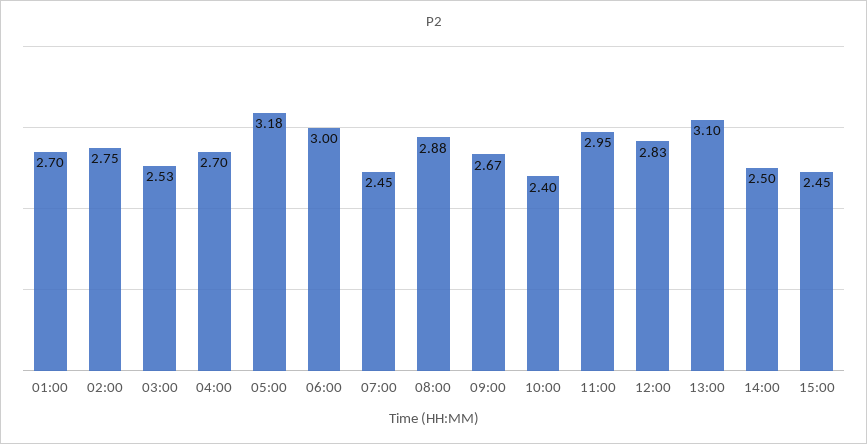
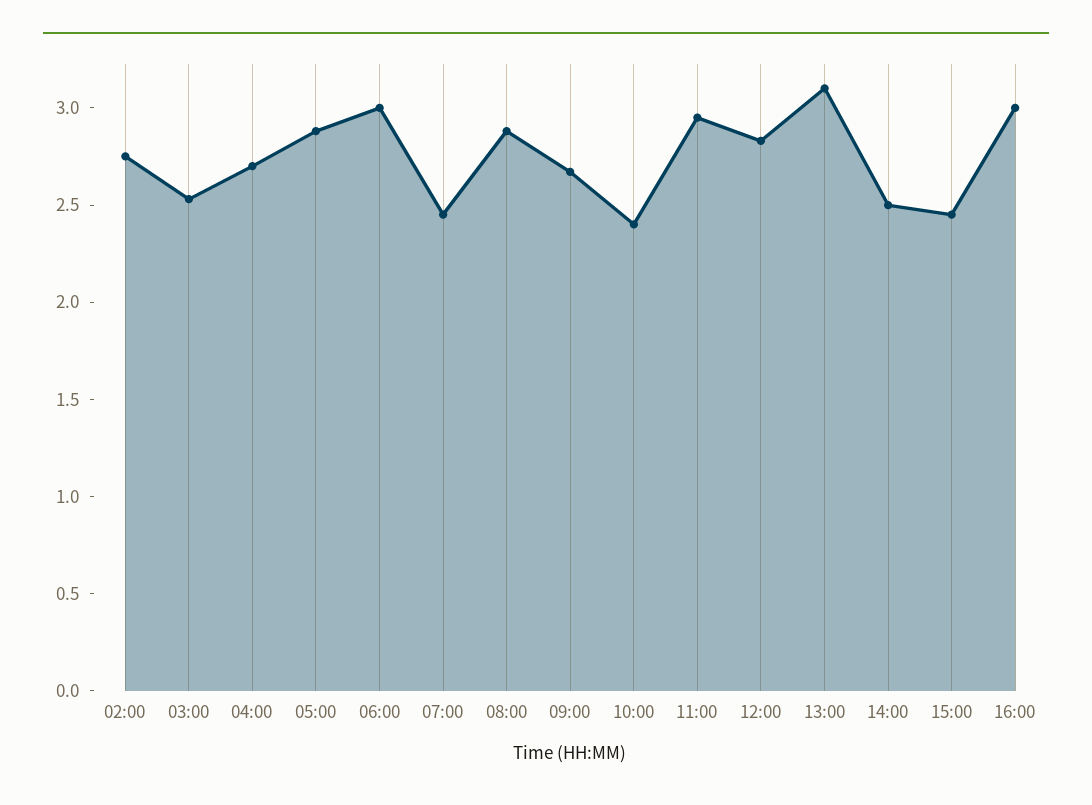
01:00: 2.7 -> none
05:00: 3.18 -> 2.9
16:00: none -> 3

